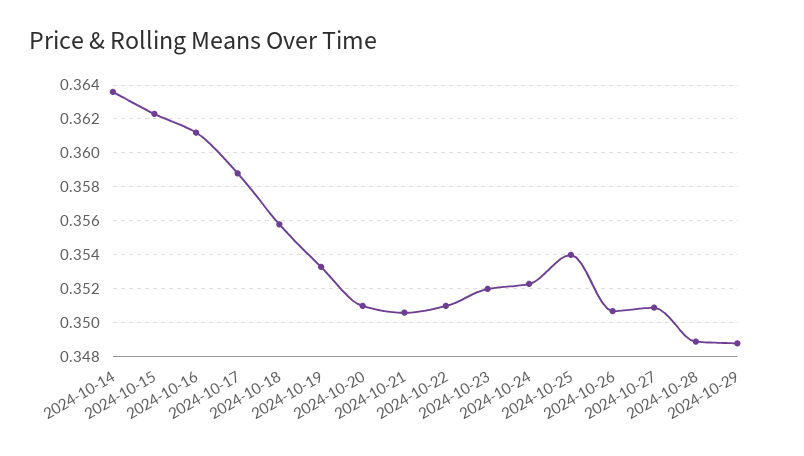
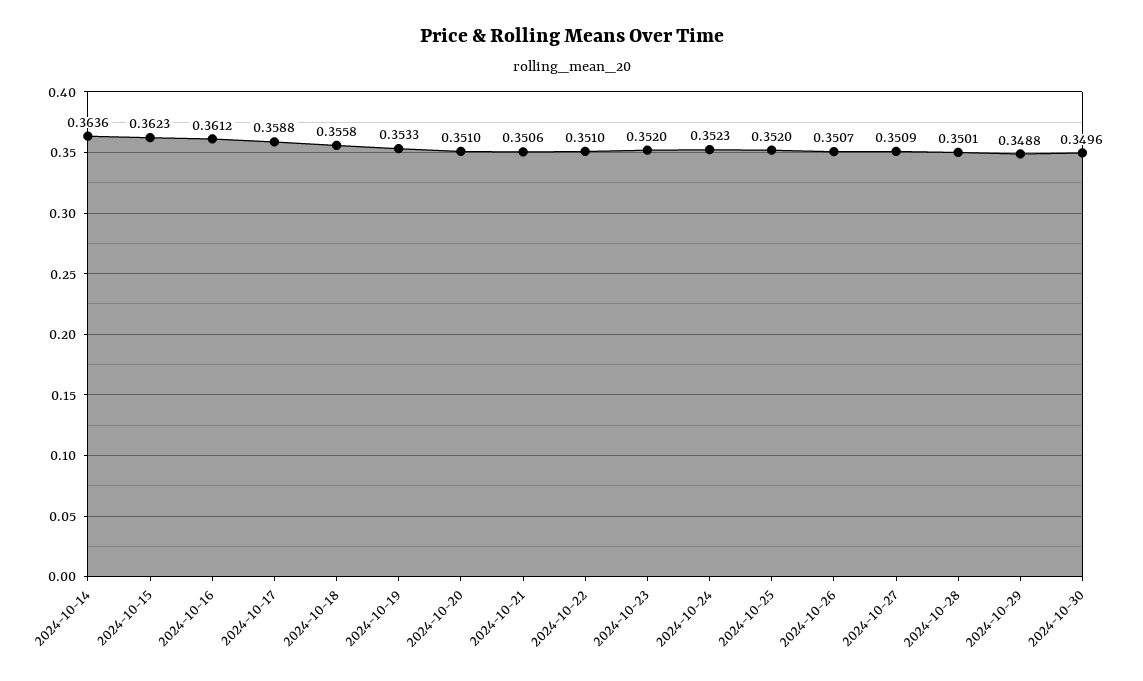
2024-10-25: 0.354 -> 0.352
2024-10-28: 0.349 -> 0.3501
2024-10-30: none -> 0.3496

